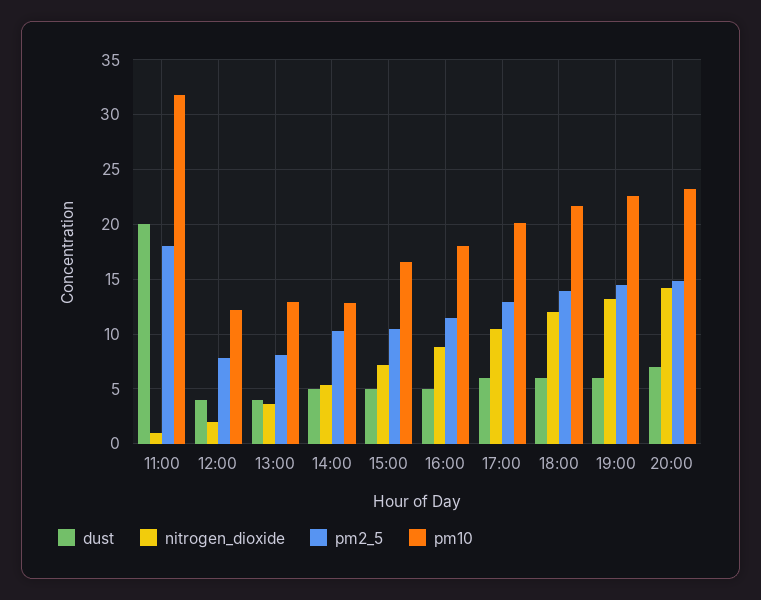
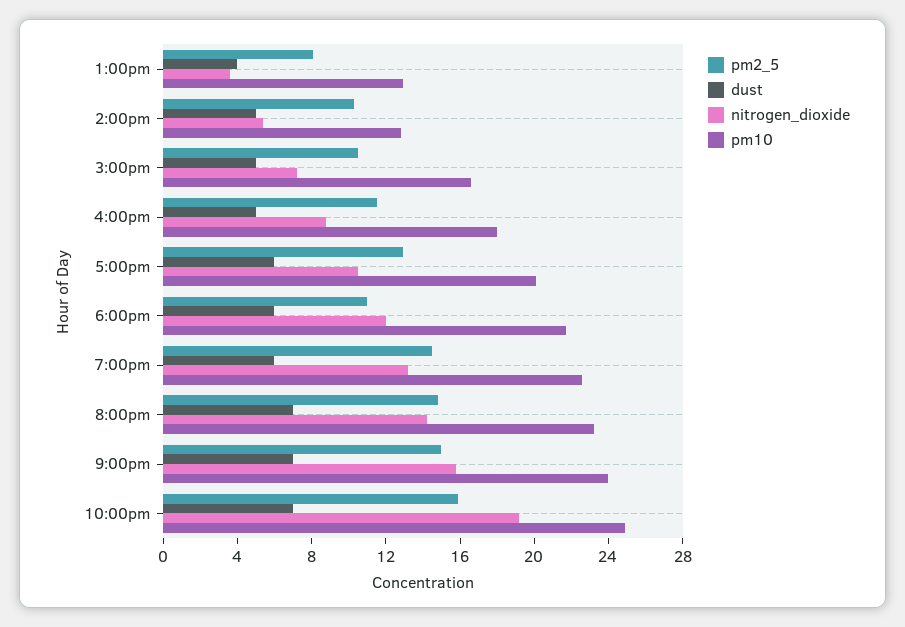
dust, 11:00: 20 -> none
nitrogen_dioxide, 11:00: 1 -> none
pm2_5, 11:00: 18 -> none
pm10, 11:00: 32 -> none
dust, 12:00: 4 -> none
nitrogen_dioxide, 12:00: 2 -> none
pm2_5, 12:00: 8 -> none
pm10, 12:00: 12 -> none
pm2_5, 18:00: 14 -> 11
pm2_5, 9:00pm: none -> 15
dust, 9:00pm: none -> 7
nitrogen_dioxide, 9:00pm: none -> 16
pm10, 9:00pm: none -> 24
pm2_5, 10:00pm: none -> 16
dust, 10:00pm: none -> 7
nitrogen_dioxide, 10:00pm: none -> 19
pm10, 10:00pm: none -> 25

